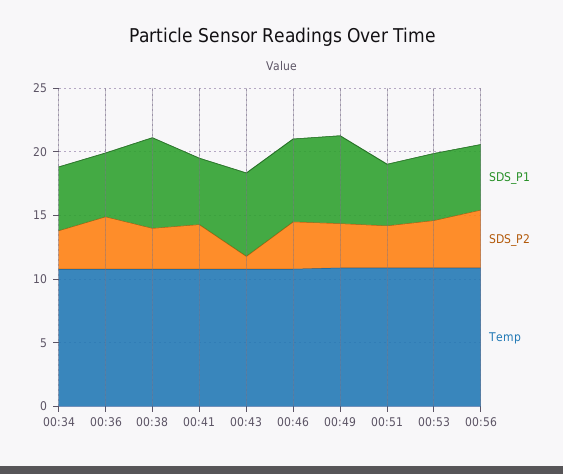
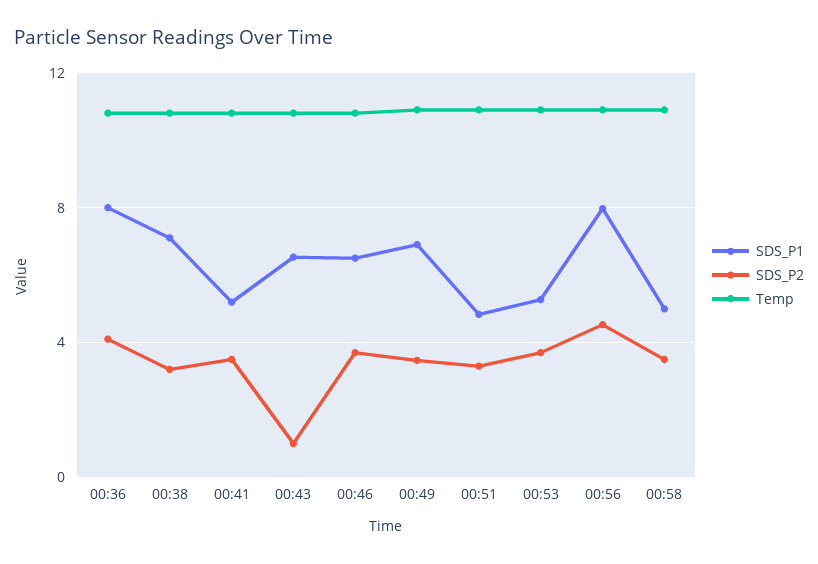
SDS_P1, 00:34: 5 -> none
SDS_P2, 00:34: 3 -> none
Temp, 00:34: 11 -> none
SDS_P1, 00:36: 5 -> 8
SDS_P1, 00:56: 5 -> 8
SDS_P1, 00:58: none -> 5
SDS_P2, 00:58: none -> 3.5
Temp, 00:58: none -> 11

